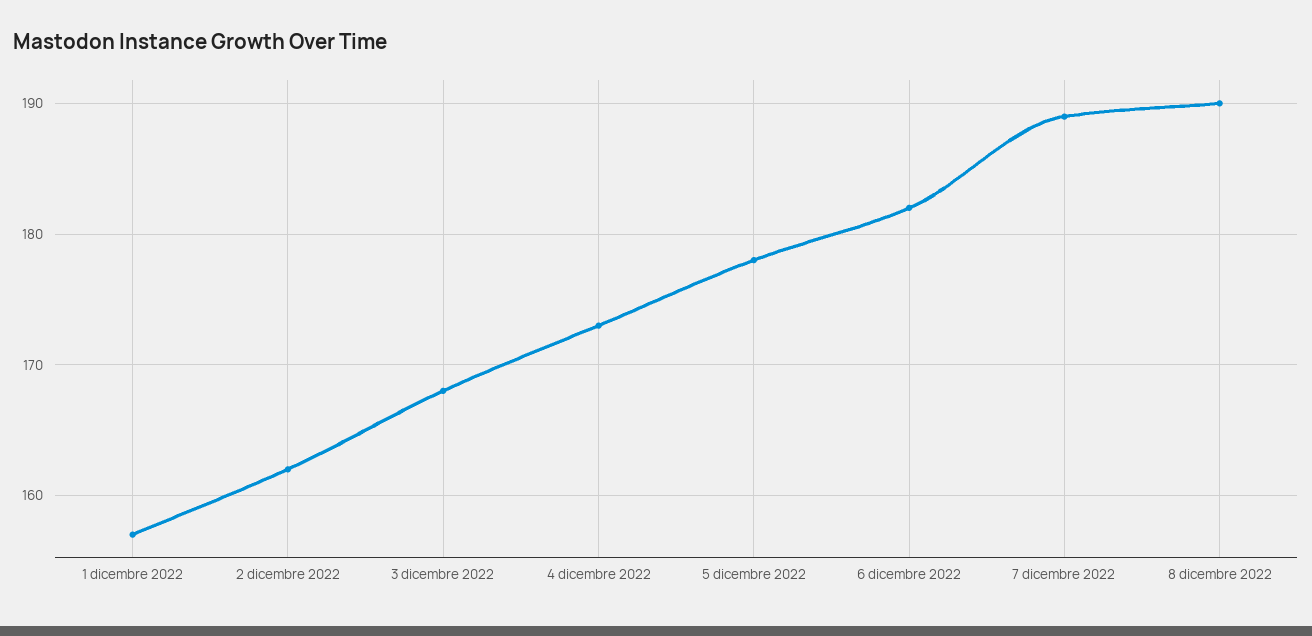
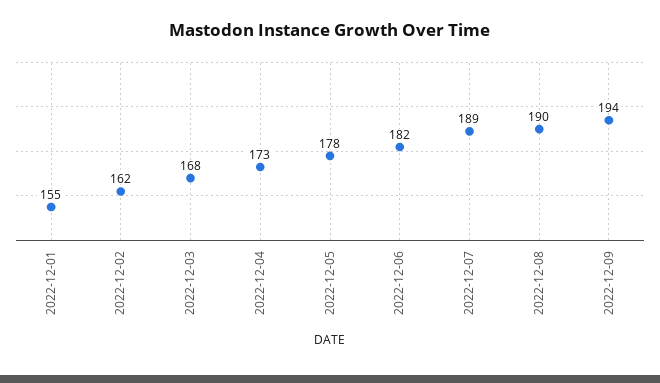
1 dicembre 2022: 157 -> 155
2022-12-09: none -> 194

